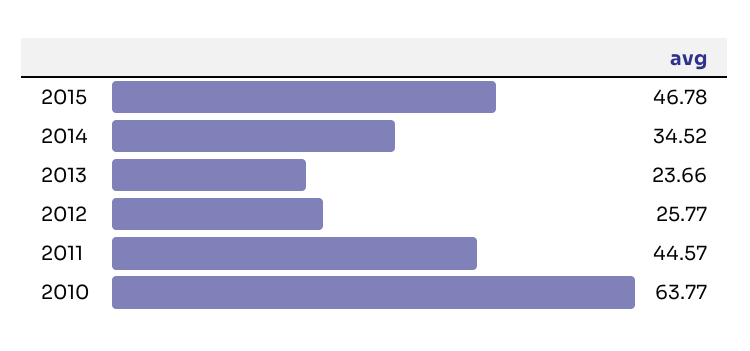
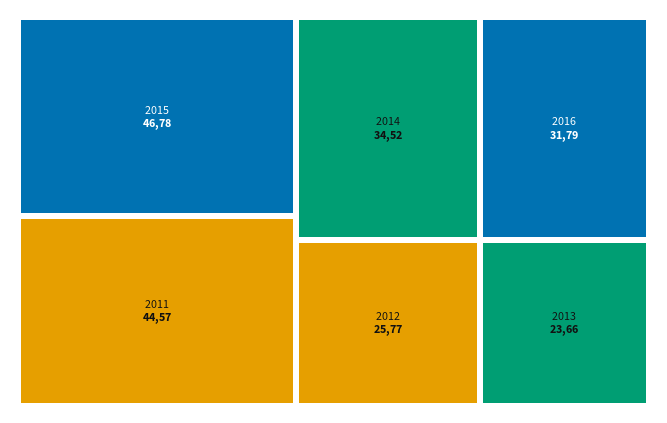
2010: 63.77 -> none
2016: none -> 31.79

